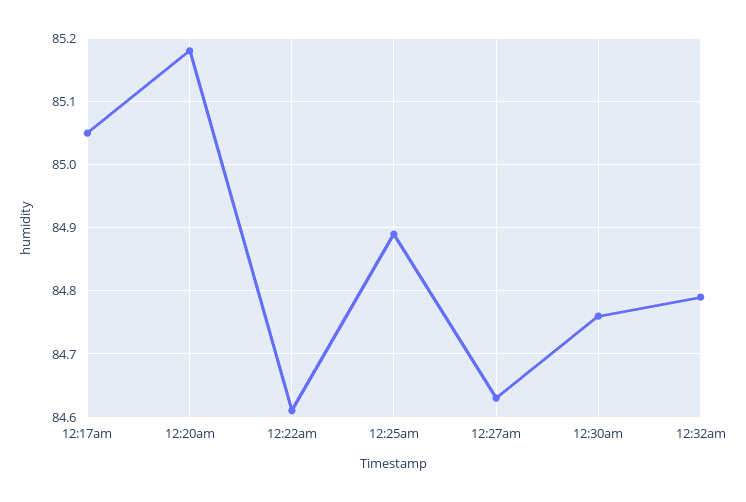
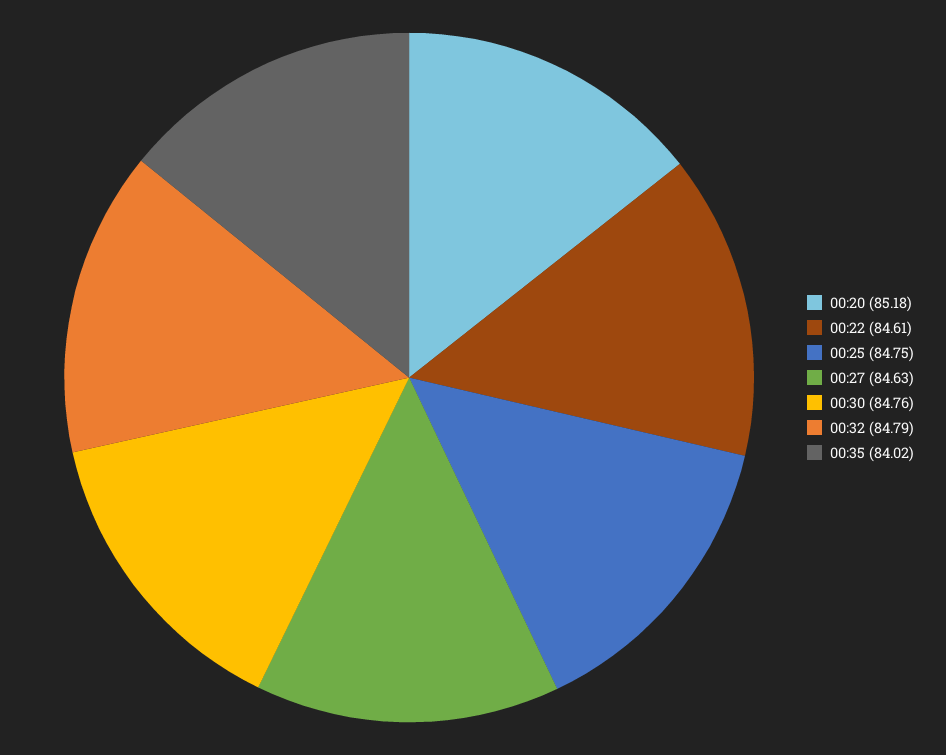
12:17am: 85.05 -> none
12:25am: 84.89 -> 84.75
00:35: none -> 84.02

